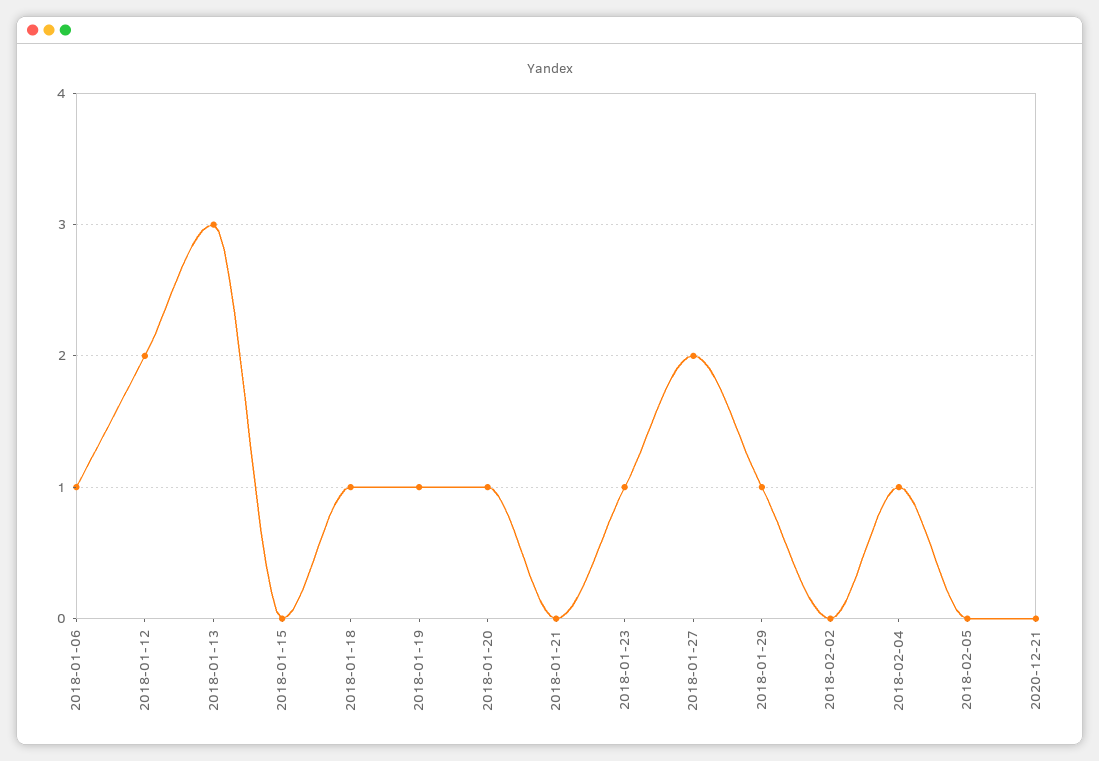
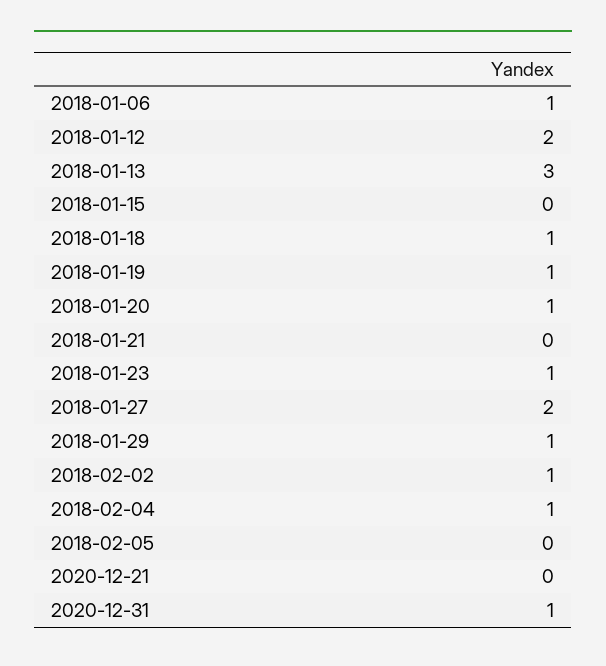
2018-02-02: 0 -> 1
2020-12-31: none -> 1

